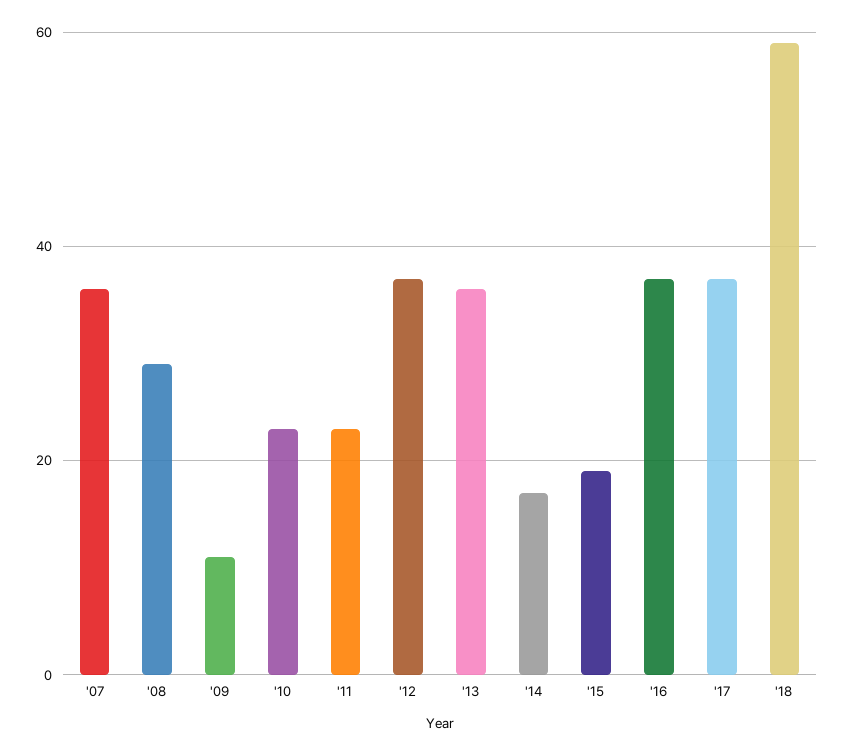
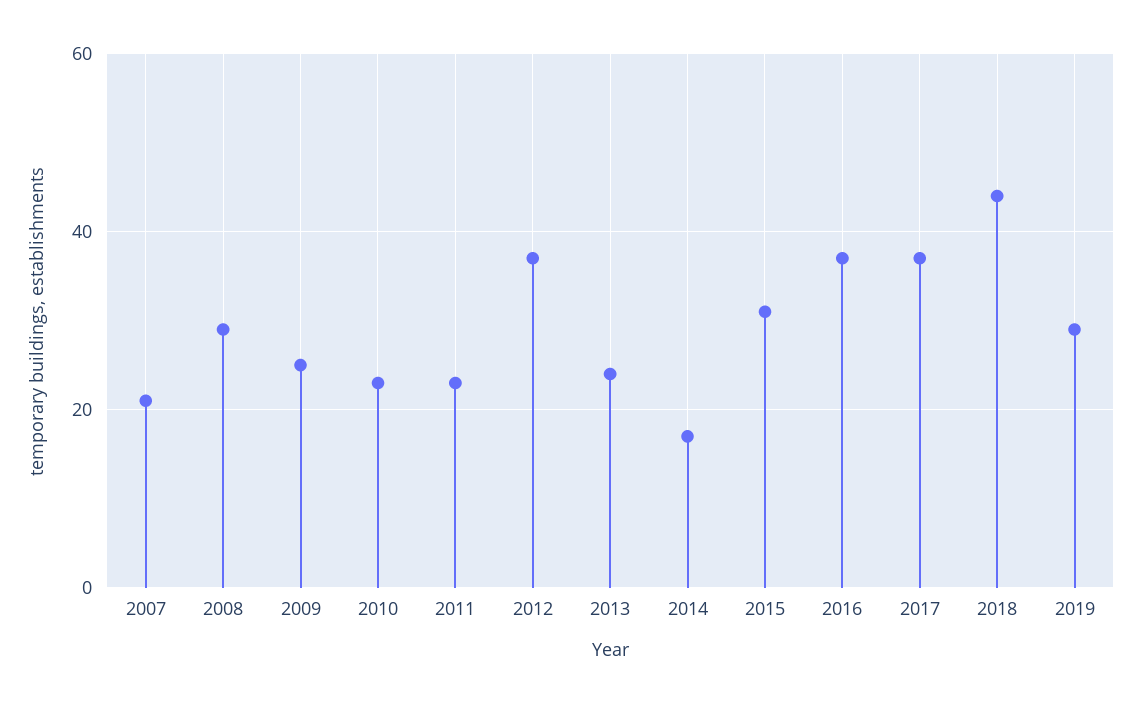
'07: 35 -> 20
'09: 10 -> 25
'13: 35 -> 25
'15: 20 -> 30
'18: 60 -> 45
2019: none -> 30

